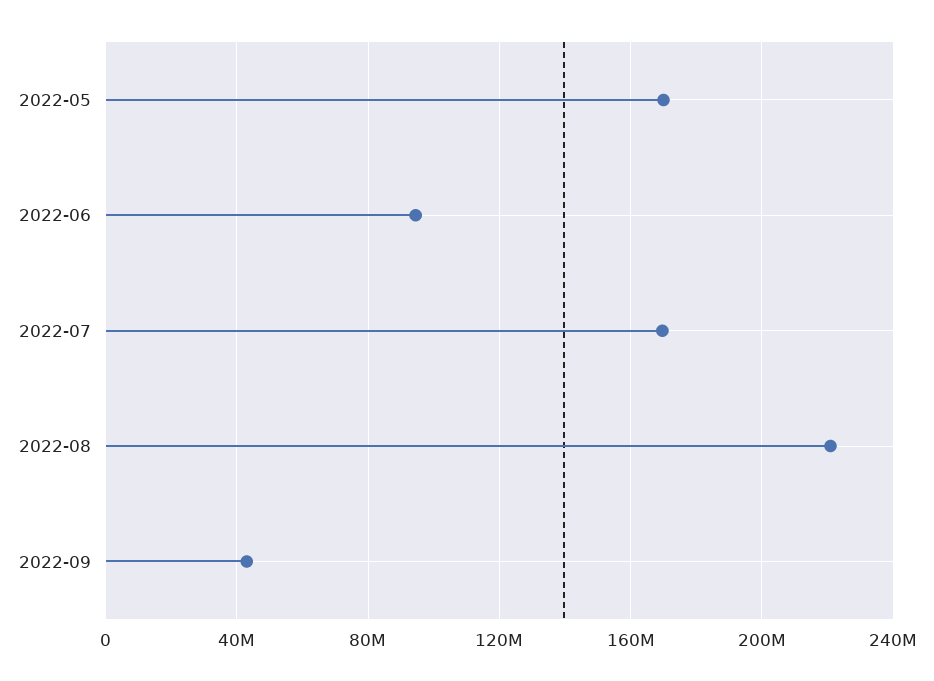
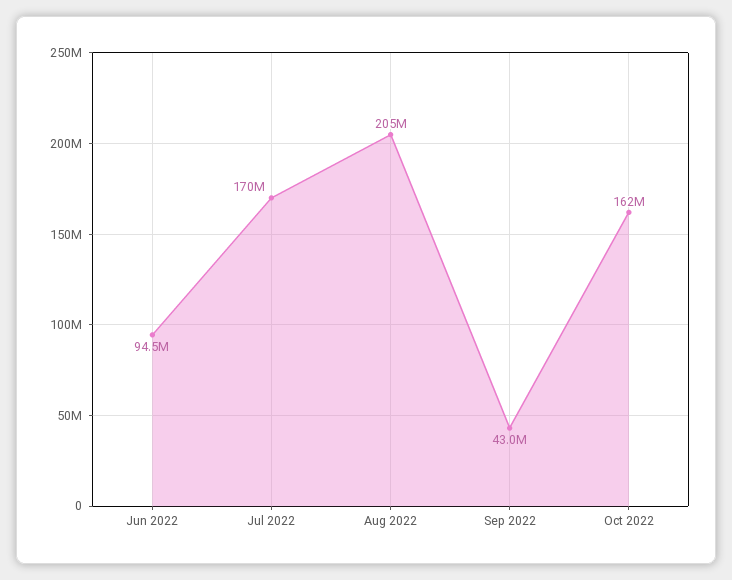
2022-05: 170000000 -> none
2022-08: 220000000 -> 205000000
Oct 2022: none -> 162000000

